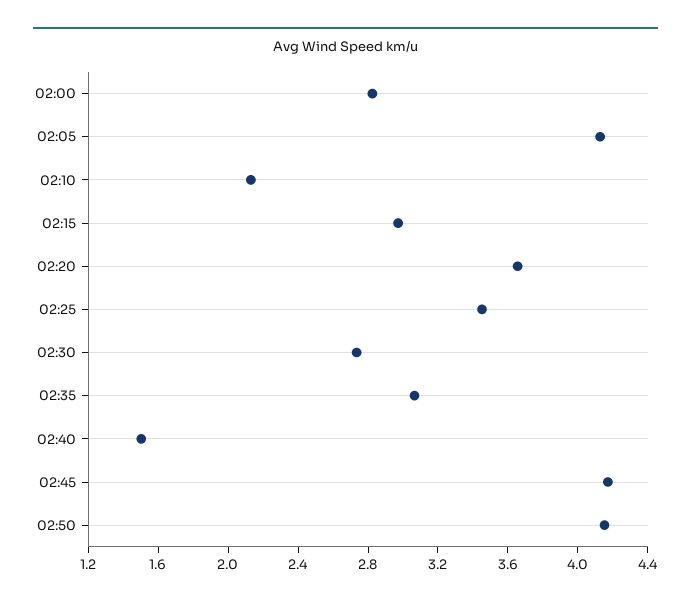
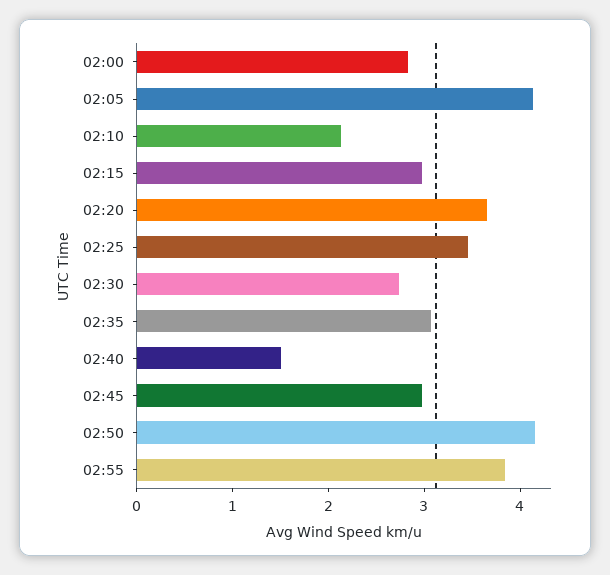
02:45: 4.2 -> 3
02:55: none -> 3.8

